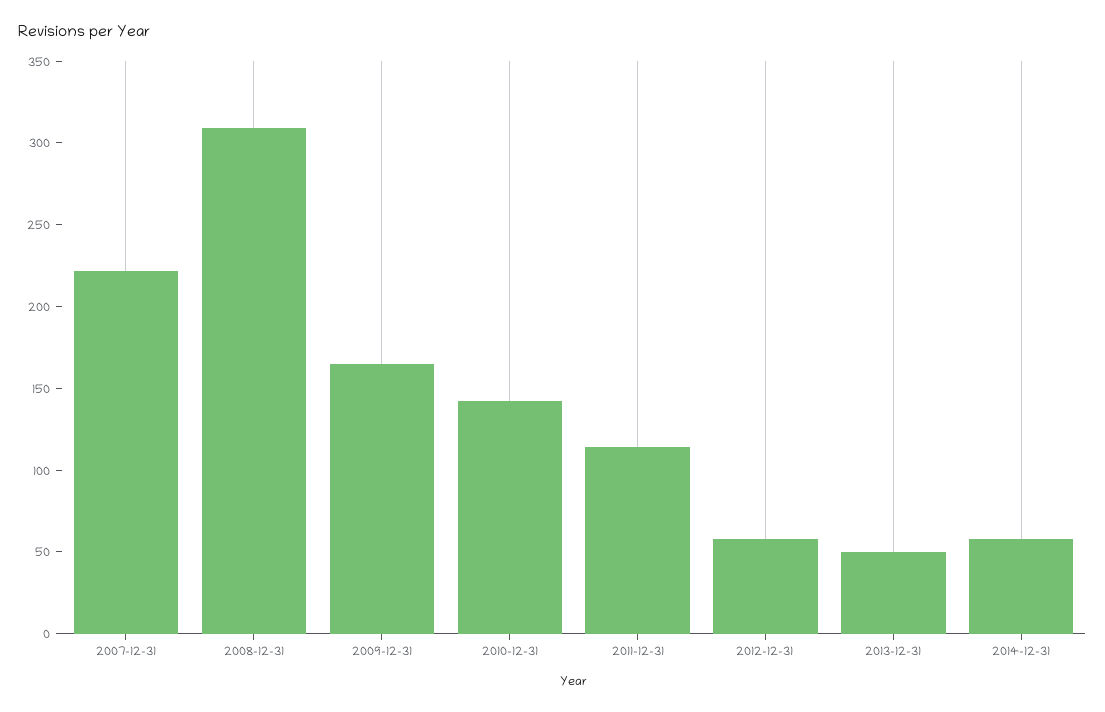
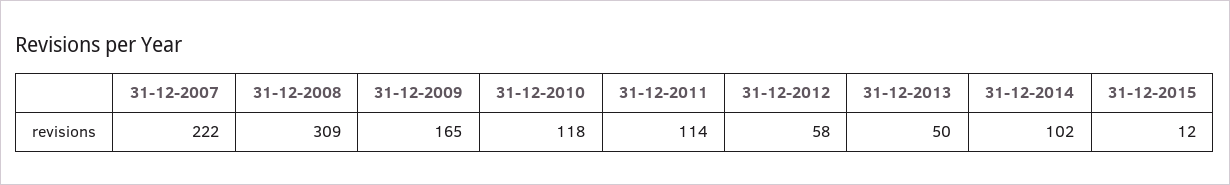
2010-12-31: 140 -> 118
2014-12-31: 60 -> 102
31-12-2015: none -> 12

